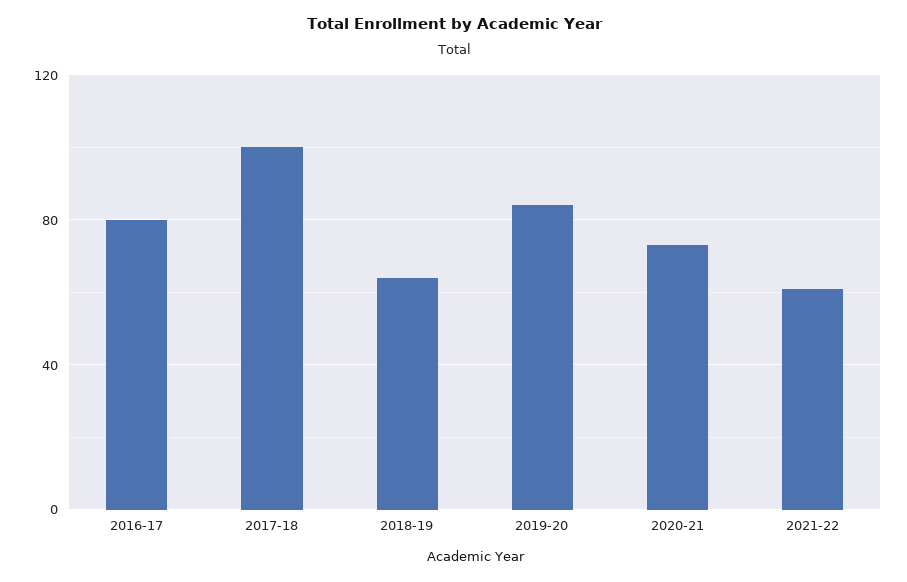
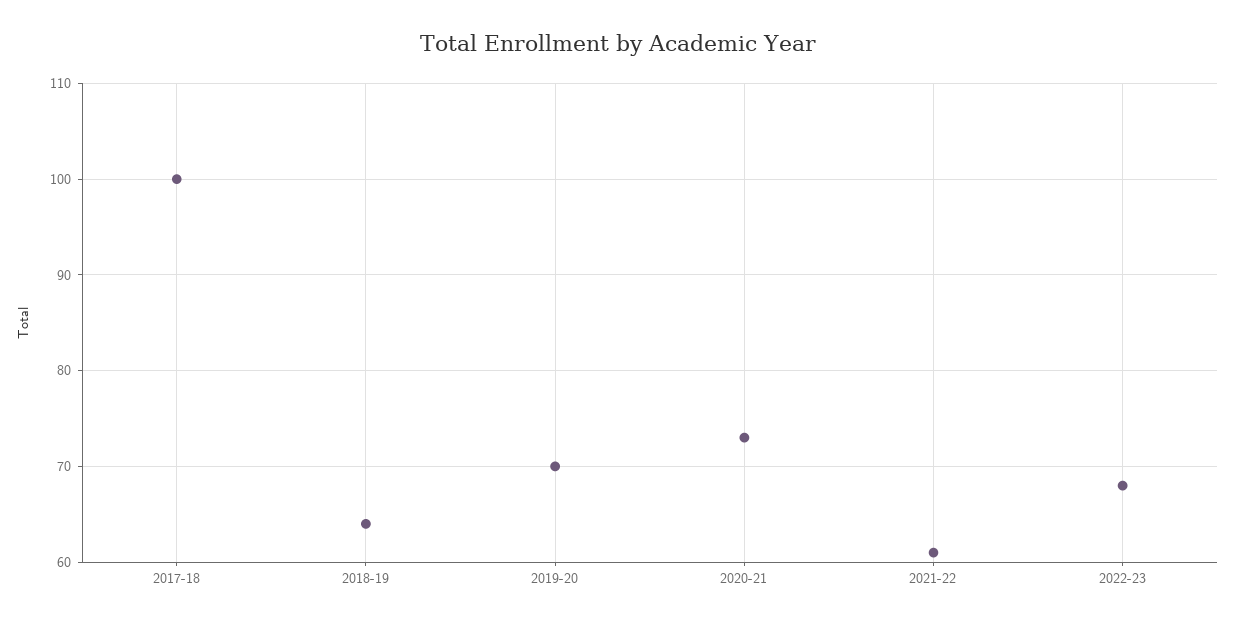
2016-17: 80 -> none
2019-20: 85 -> 70
2022-23: none -> 68

